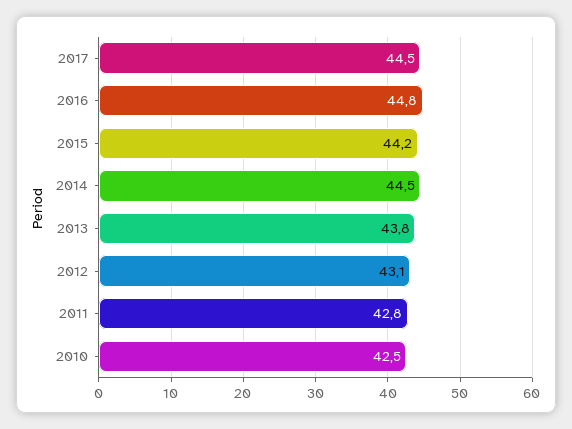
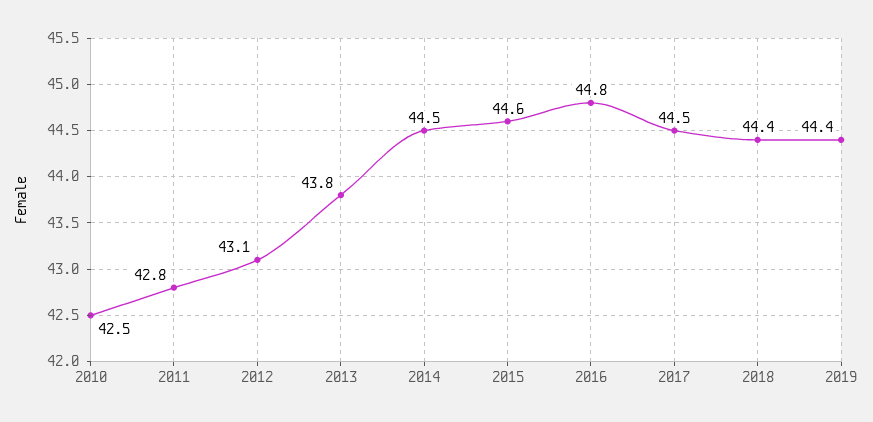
2015: 44.2 -> 44.6
2018: none -> 44.4
2019: none -> 44.4

